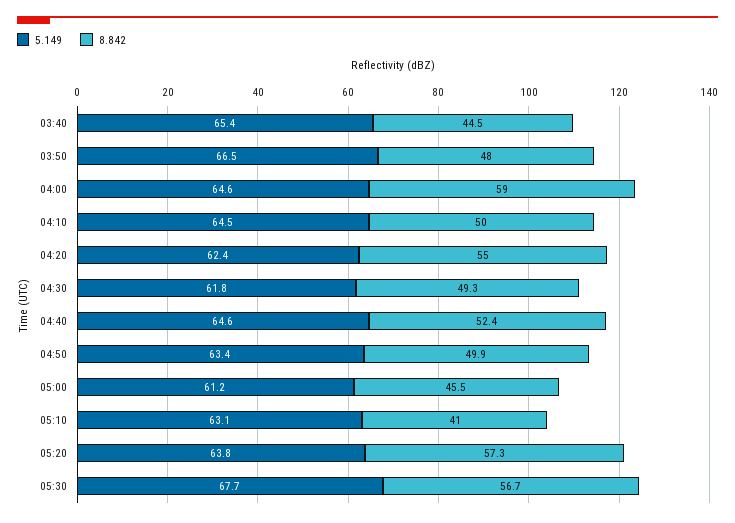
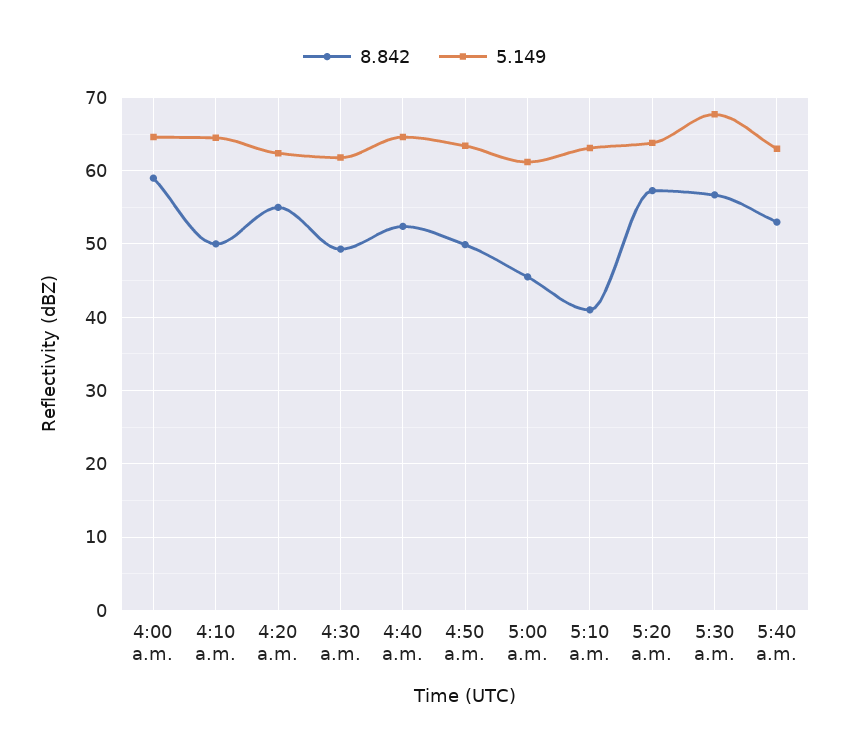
5.149, 03:40: 65.4 -> none
8.842, 03:40: 44.5 -> none
5.149, 03:50: 66.5 -> none
8.842, 03:50: 48 -> none
8.842, 5:40 a.m.: none -> 53
5.149, 5:40 a.m.: none -> 63

